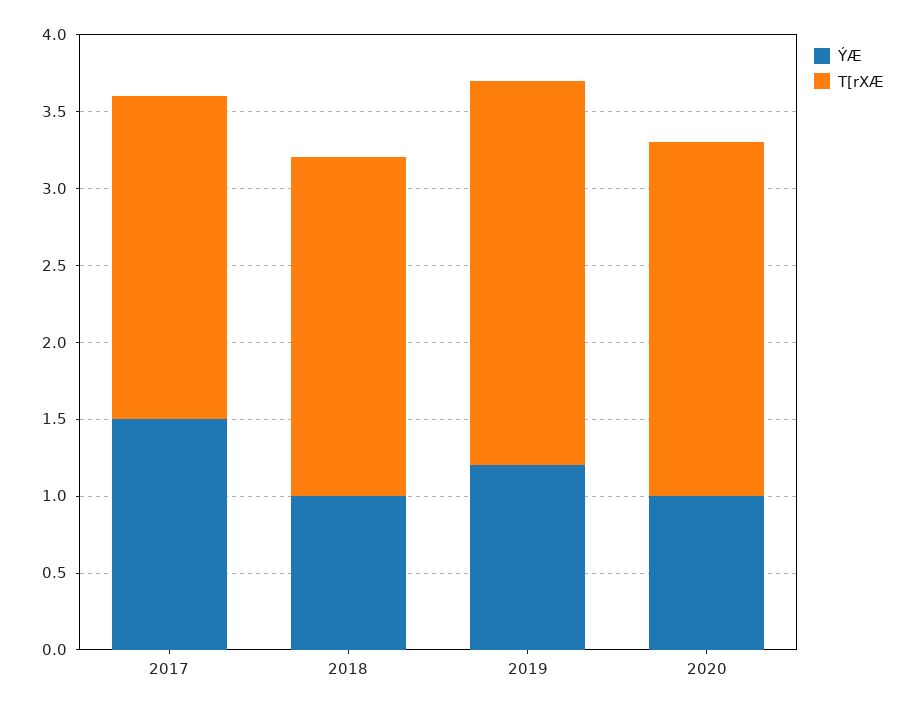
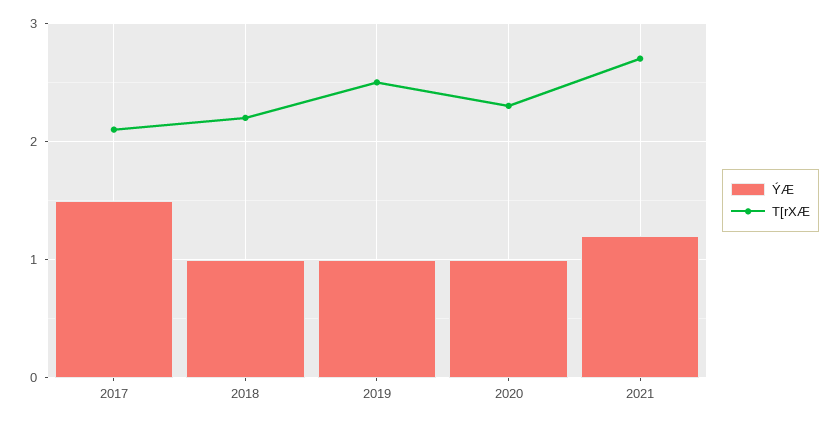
ÝÆ, 2019: 1.2 -> 1
ÝÆ, 2021: none -> 1.2
T[rXÆ, 2021: none -> 2.7

